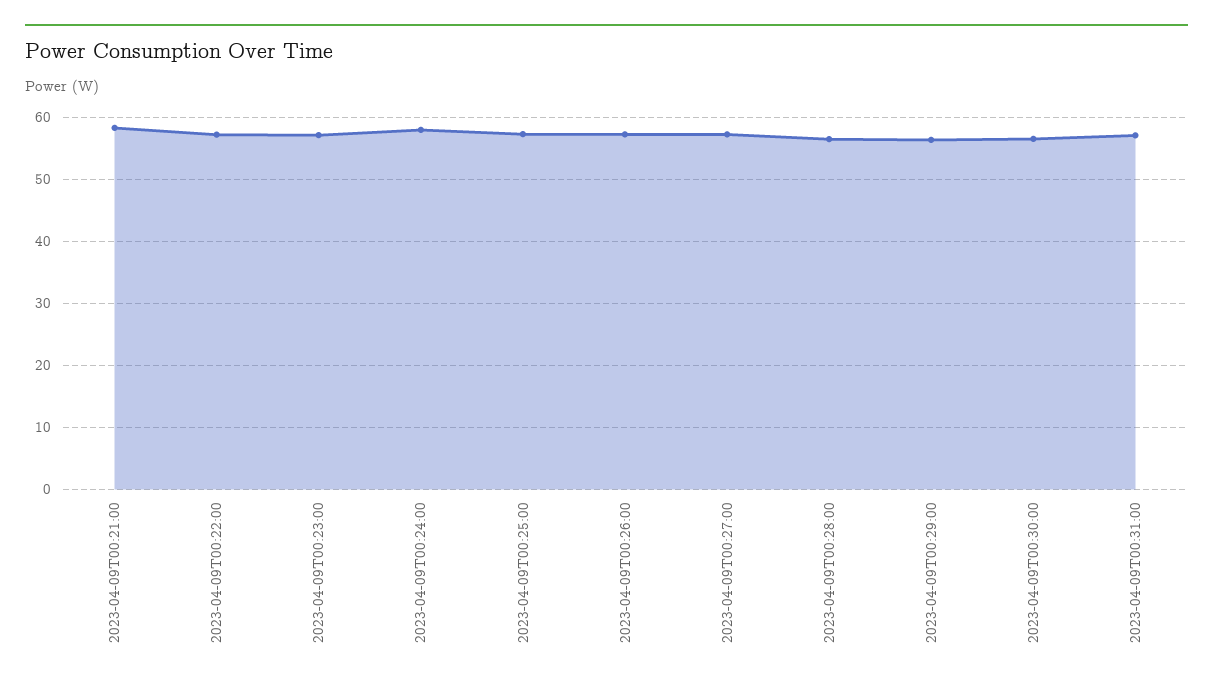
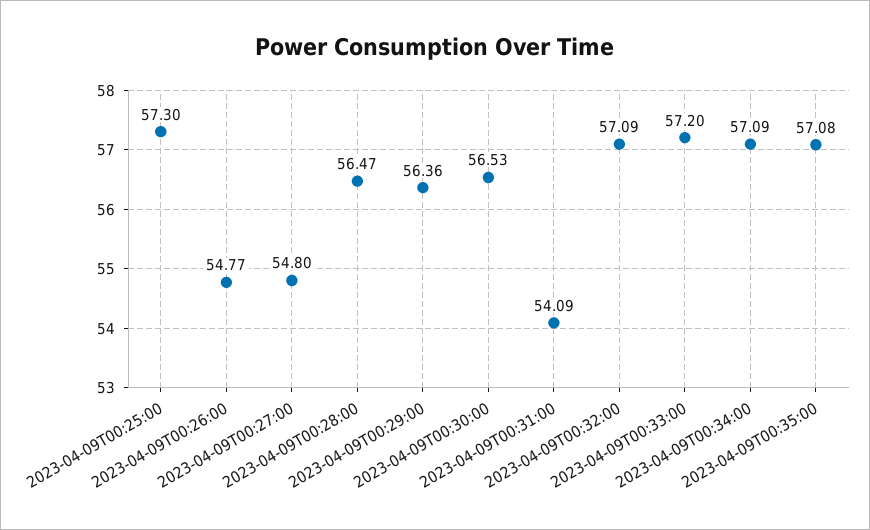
2023-04-09T00:21:00: 58 -> none
2023-04-09T00:22:00: 57 -> none
2023-04-09T00:23:00: 57 -> none
2023-04-09T00:24:00: 58 -> none
2023-04-09T00:26:00: 57 -> 54.77
2023-04-09T00:27:00: 57 -> 54.8
2023-04-09T00:31:00: 57 -> 54.09
2023-04-09T00:32:00: none -> 57.09
2023-04-09T00:33:00: none -> 57.2
2023-04-09T00:34:00: none -> 57.09
2023-04-09T00:35:00: none -> 57.08

